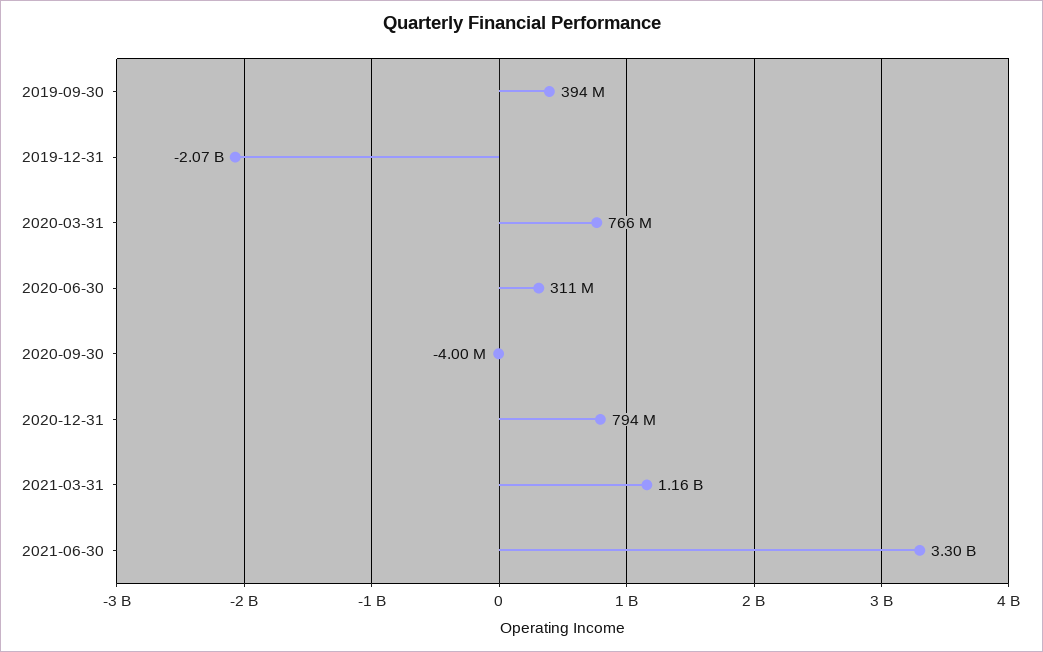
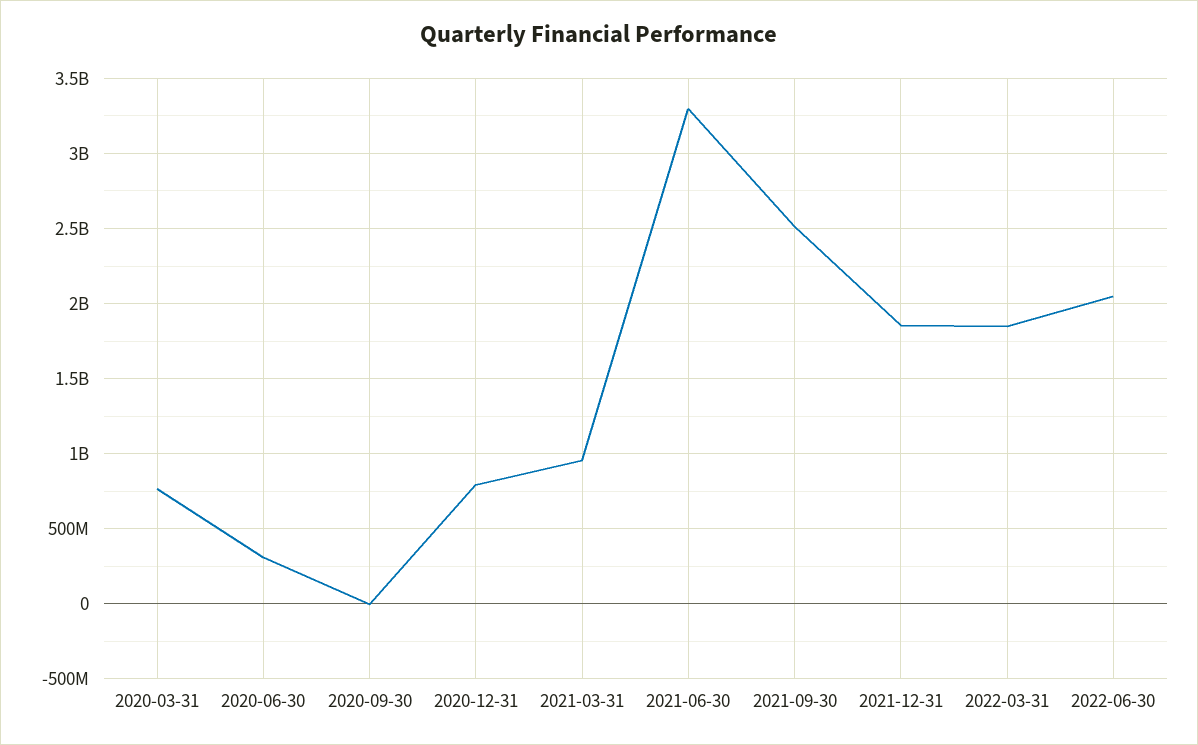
2019-09-30: 394000000 -> none
2019-12-31: -2070000000 -> none
2021-03-31: 1160000000 -> 950000000
2021-09-30: none -> 2500000000
2021-12-31: none -> 1850000000
2022-03-31: none -> 1850000000
2022-06-30: none -> 2050000000

